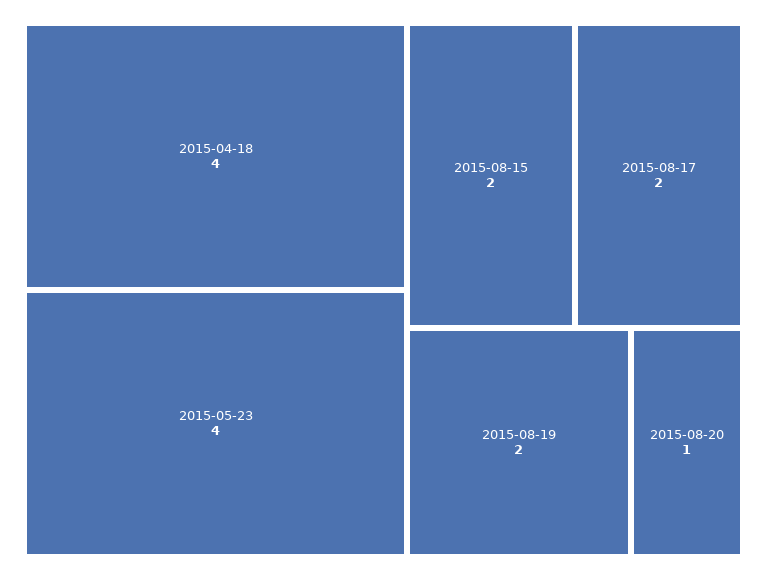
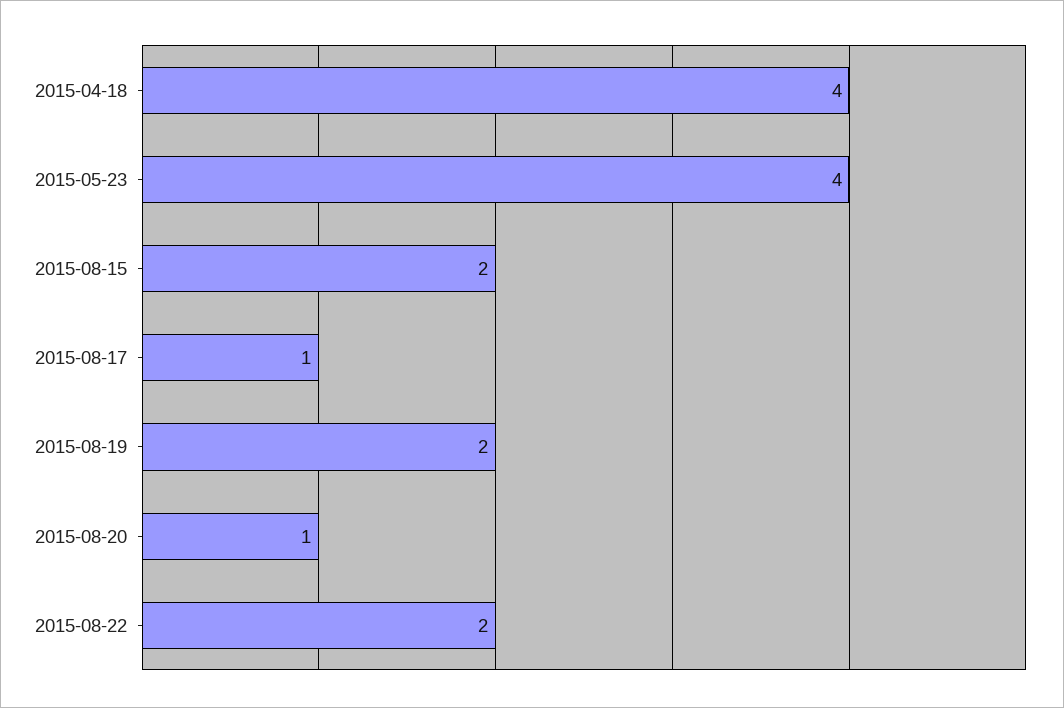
2015-08-17: 2 -> 1
2015-08-22: none -> 2

